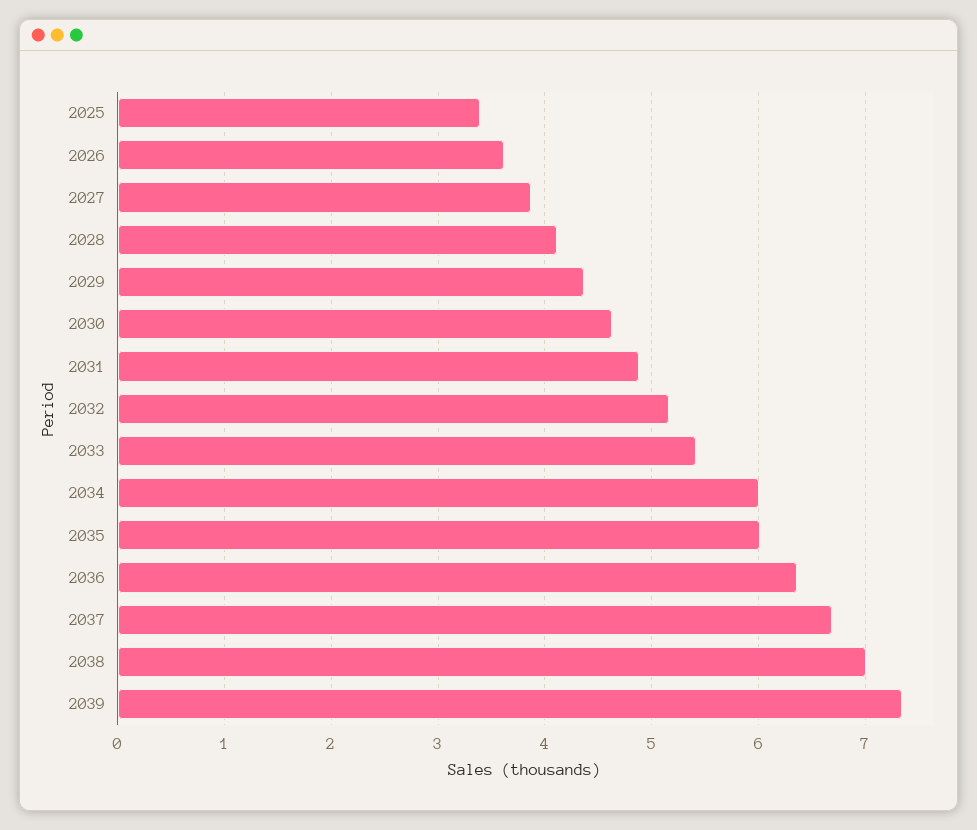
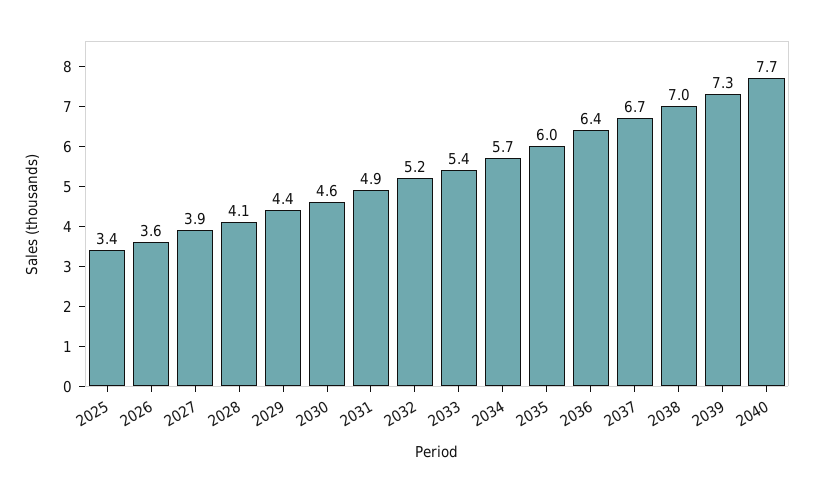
2034: 6 -> 5.7
2040: none -> 7.7

